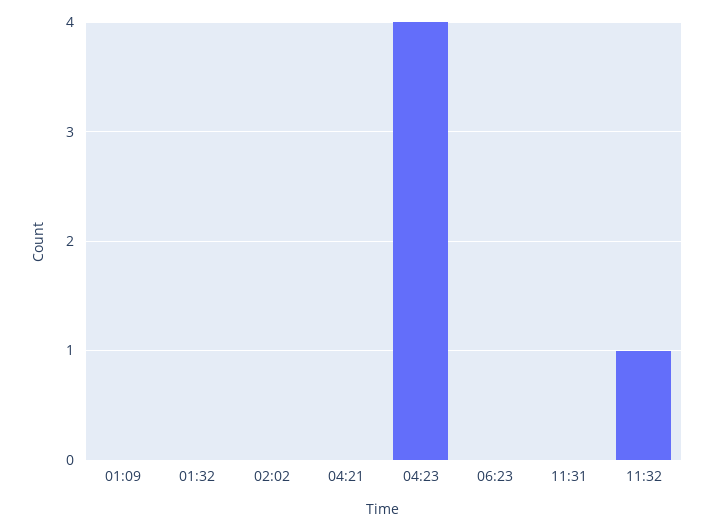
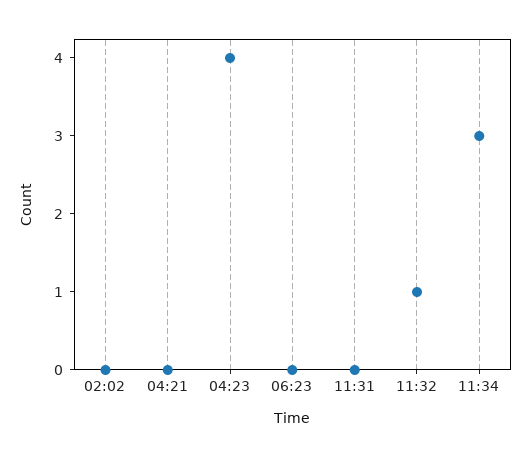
01:09: 0 -> none
01:32: 0 -> none
11:34: none -> 3

